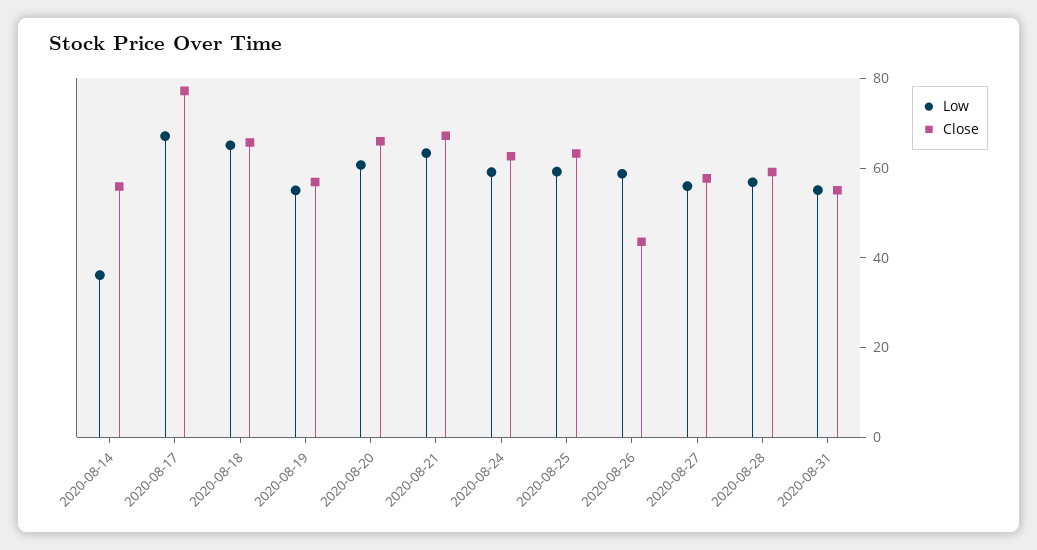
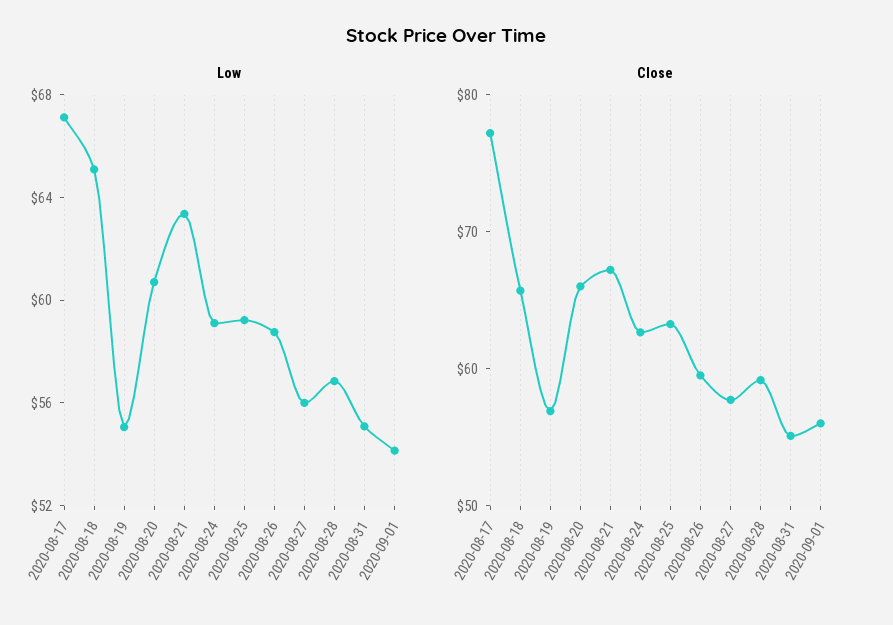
Low, 2020-08-14: 35 -> none
Close, 2020-08-14: 55 -> none
Close, 2020-08-26: 45 -> 60
Low, 2020-09-01: none -> 54
Close, 2020-09-01: none -> 56

